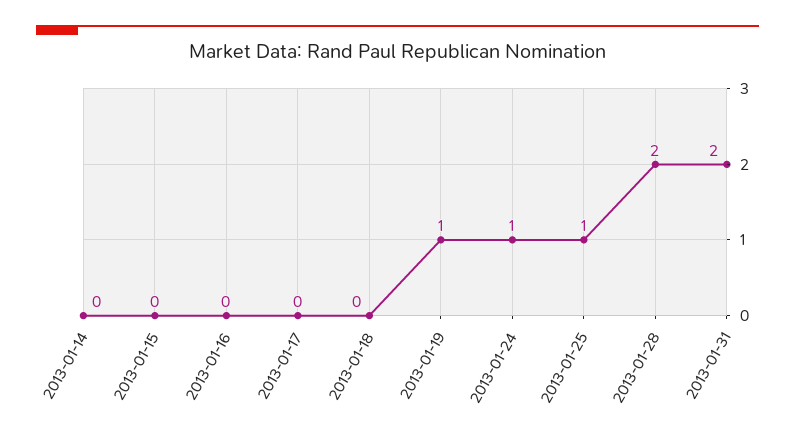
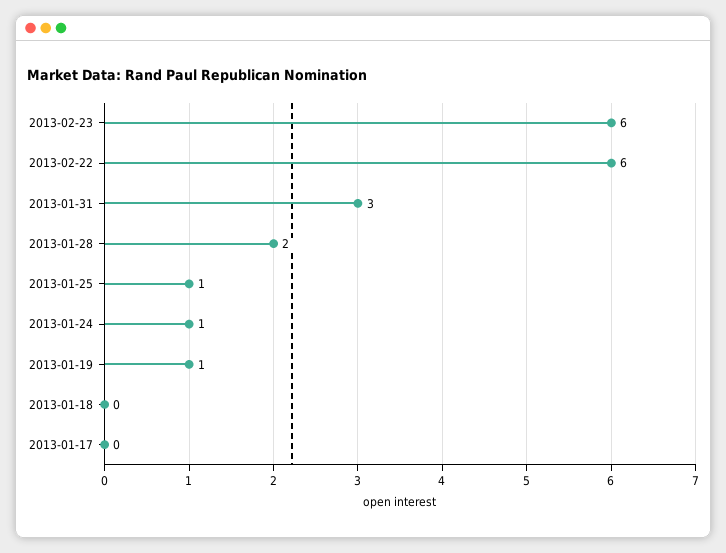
2013-01-14: 0 -> none
2013-01-15: 0 -> none
2013-01-16: 0 -> none
2013-01-31: 2 -> 3
2013-02-23: none -> 6
2013-02-22: none -> 6

